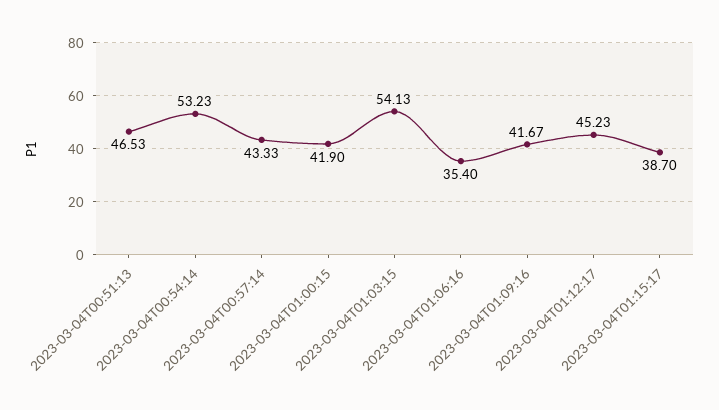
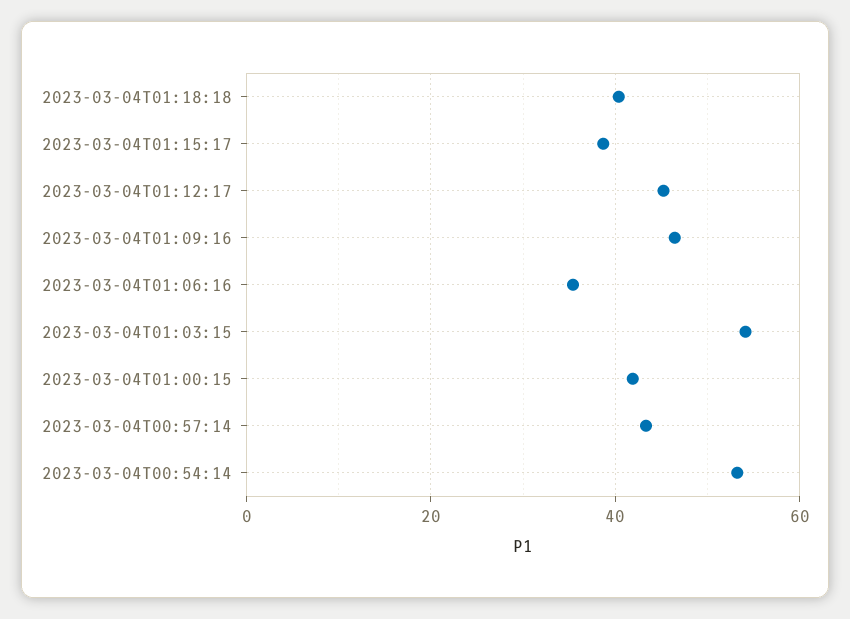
2023-03-04T00:51:13: 46.53 -> none
2023-03-04T01:09:16: 41.67 -> 46
2023-03-04T01:18:18: none -> 40

